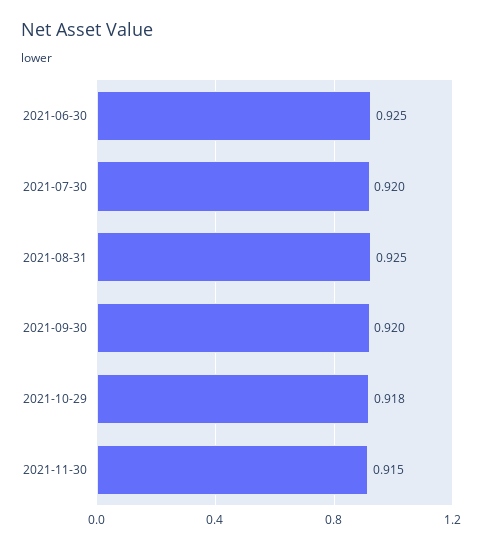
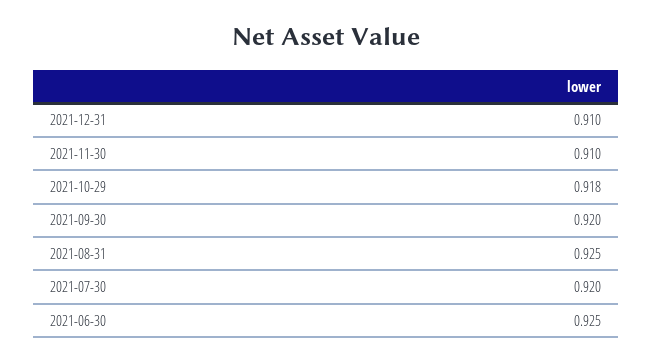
2021-11-30: 0.915 -> 0.91
2021-12-31: none -> 0.91

